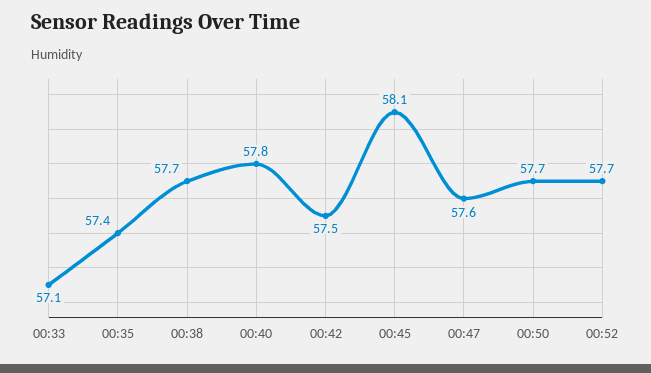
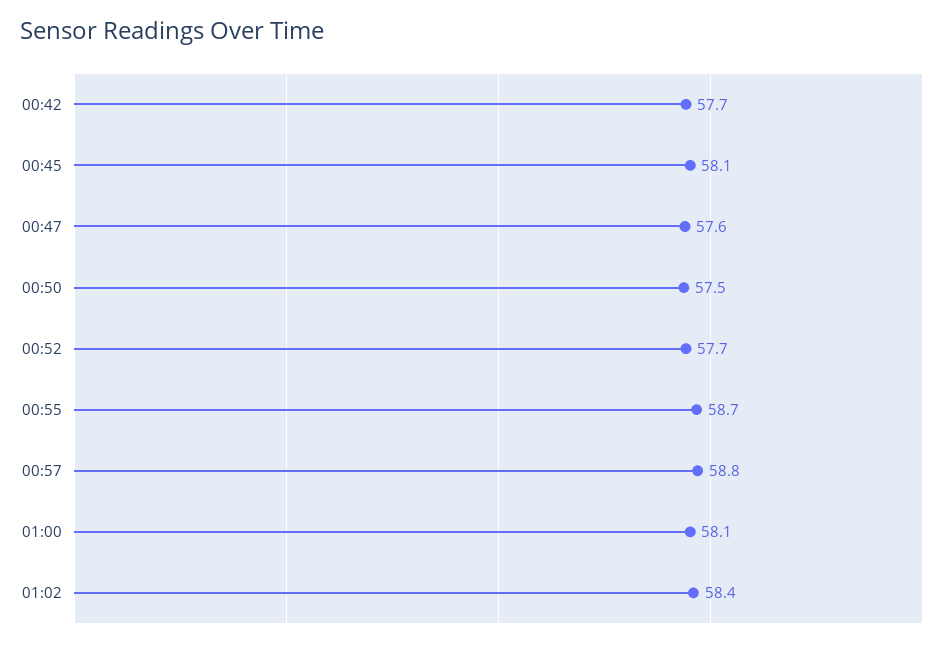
00:33: 57.1 -> none
00:35: 57.4 -> none
00:38: 57.7 -> none
00:40: 57.8 -> none
00:42: 57.5 -> 57.7
00:50: 57.7 -> 57.5
00:55: none -> 58.7
00:57: none -> 58.8
01:00: none -> 58.1
01:02: none -> 58.4

